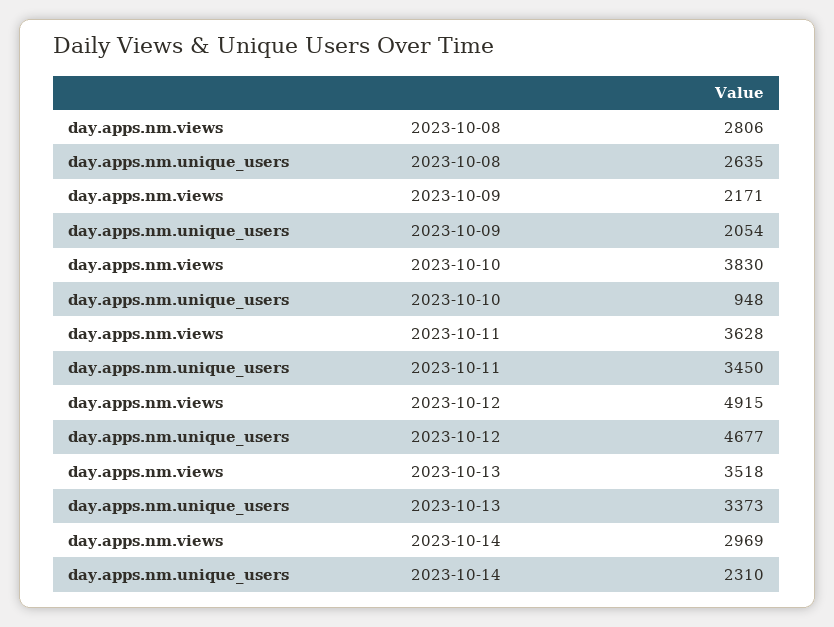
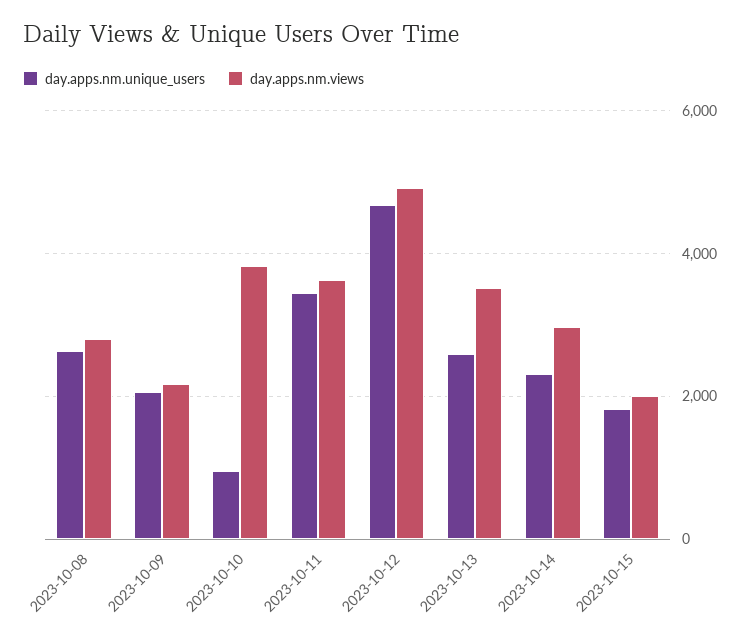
day.apps.nm.unique_users, 2023-10-13: 3373 -> 2600
day.apps.nm.unique_users, 2023-10-15: none -> 1800
day.apps.nm.views, 2023-10-15: none -> 2000

